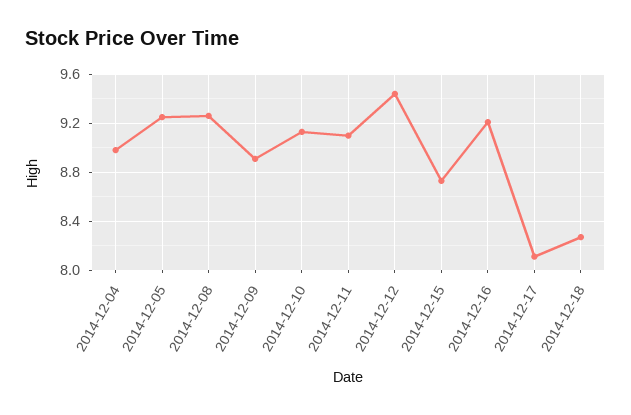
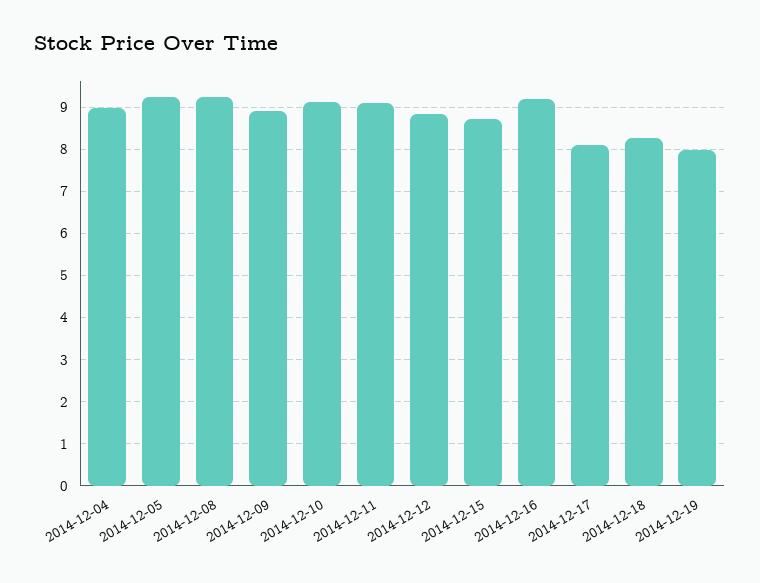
2014-12-12: 9.45 -> 8.8
2014-12-19: none -> 8

